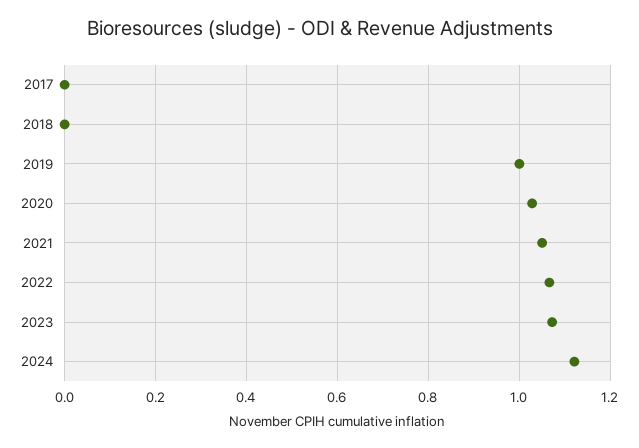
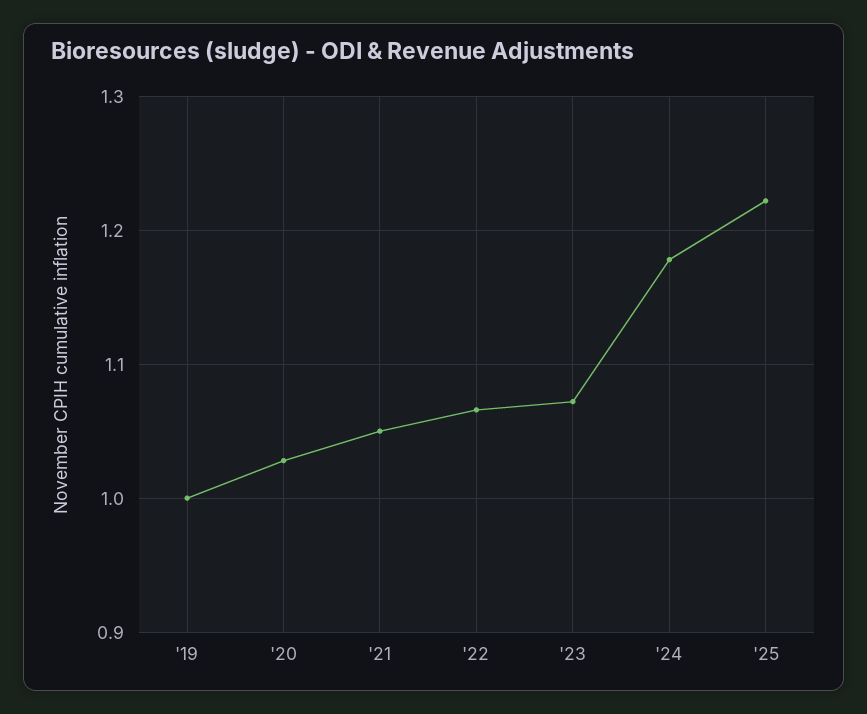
2017: 0 -> none
2018: 0 -> none
2024: 1.12 -> 1.18
'25: none -> 1.22

